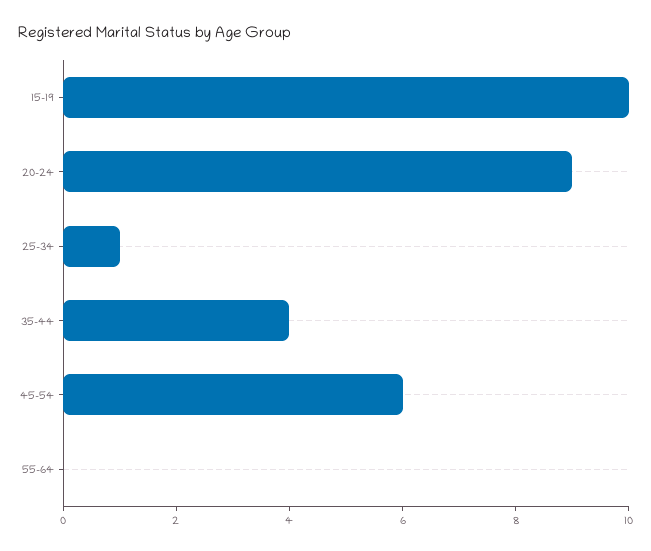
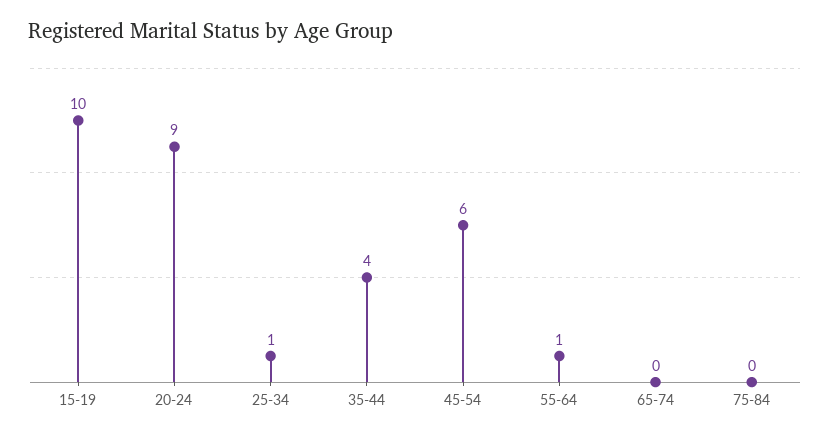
55-64: 0 -> 1
65-74: none -> 0
75-84: none -> 0

